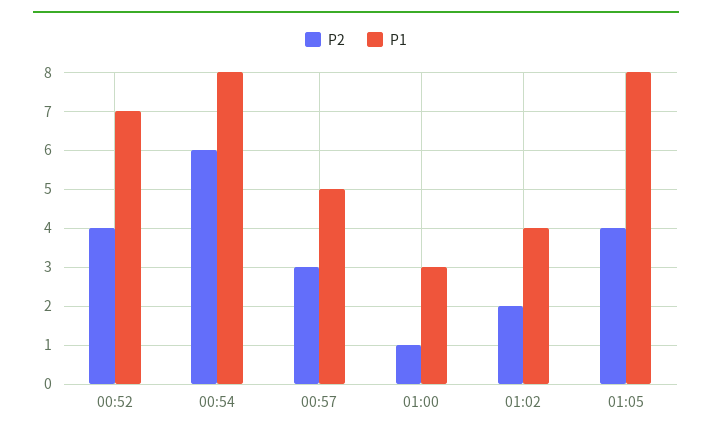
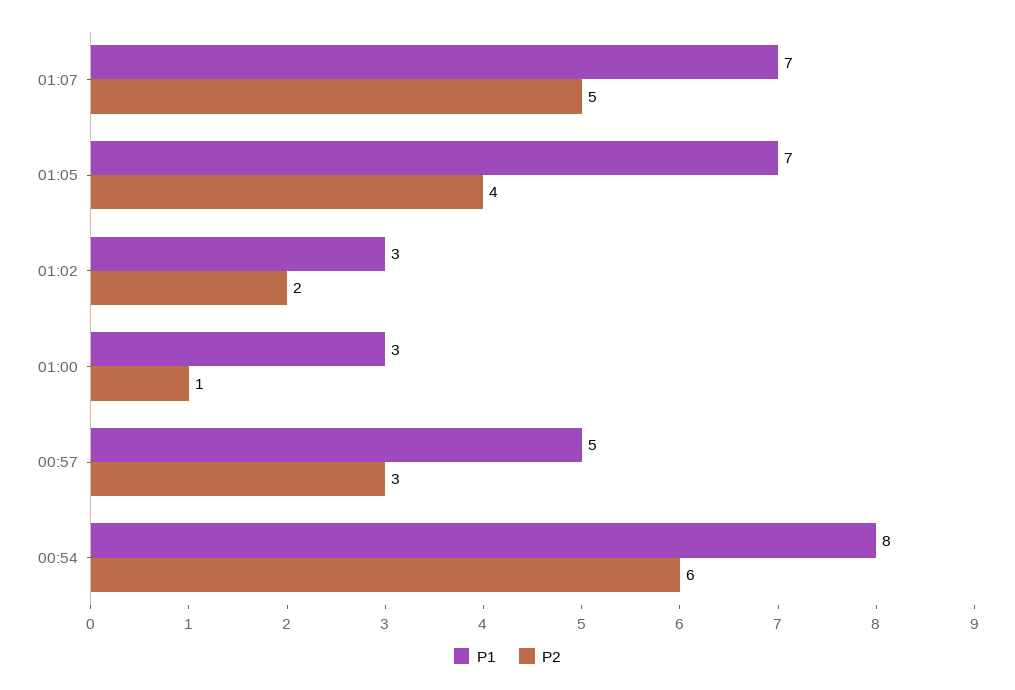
P2, 00:52: 4 -> none
P1, 00:52: 7 -> none
P1, 01:02: 4 -> 3
P1, 01:05: 8 -> 7
P1, 01:07: none -> 7
P2, 01:07: none -> 5

